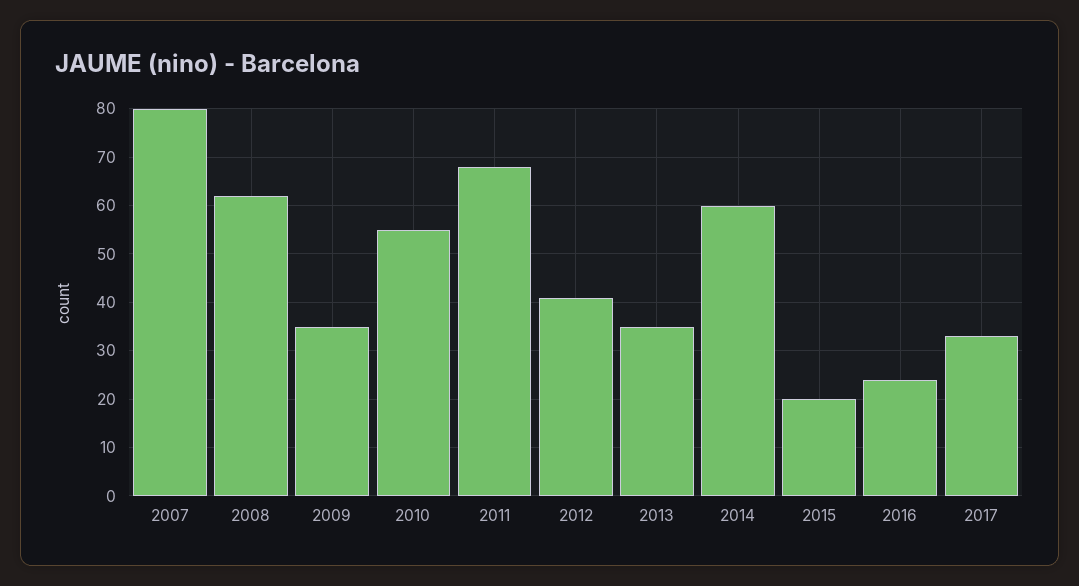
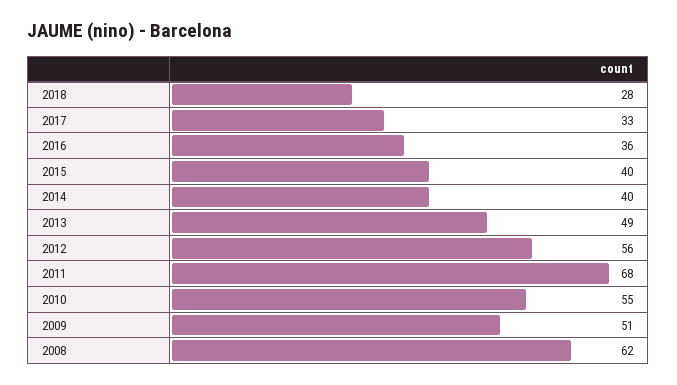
2007: 80 -> none
2009: 35 -> 51
2012: 40 -> 56
2013: 35 -> 49
2014: 60 -> 40
2015: 20 -> 40
2016: 25 -> 36
2018: none -> 28

